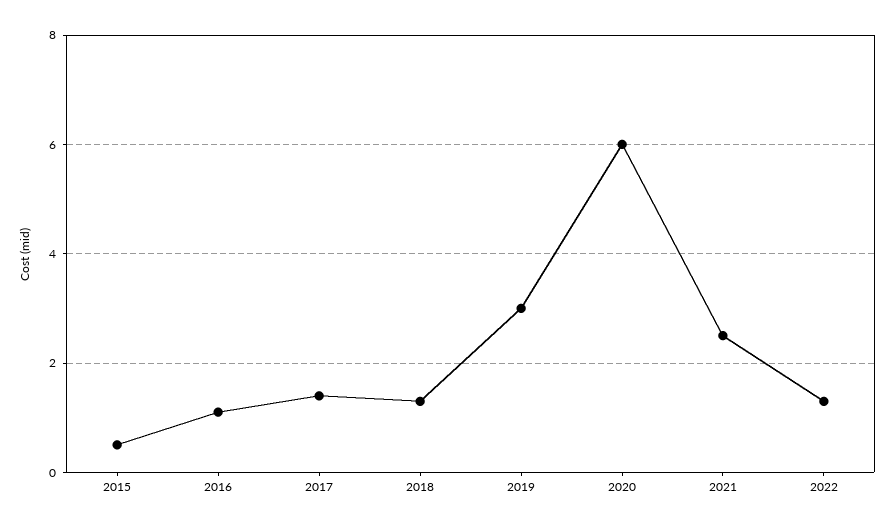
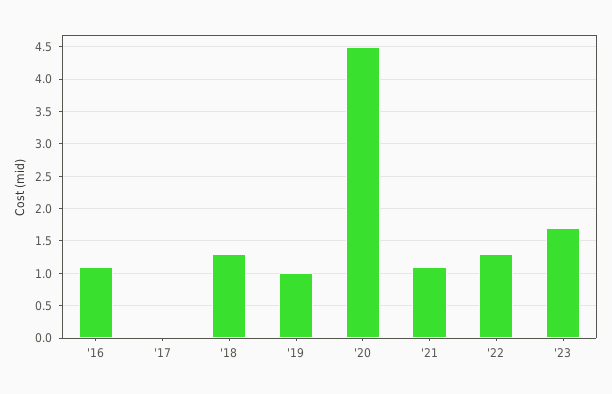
2015: 0.5 -> none
2017: 1.5 -> 0
2019: 3 -> 1
2020: 6 -> 4.5
2021: 2.5 -> 1.1
'23: none -> 1.7

